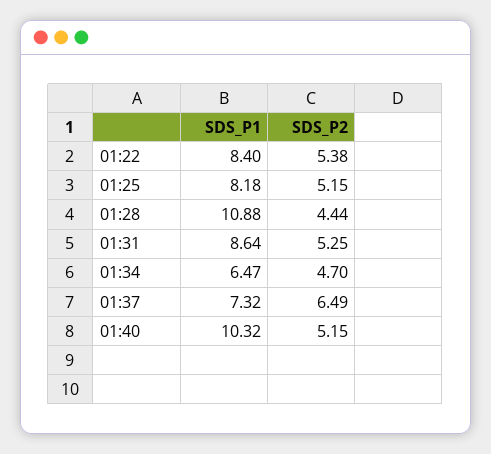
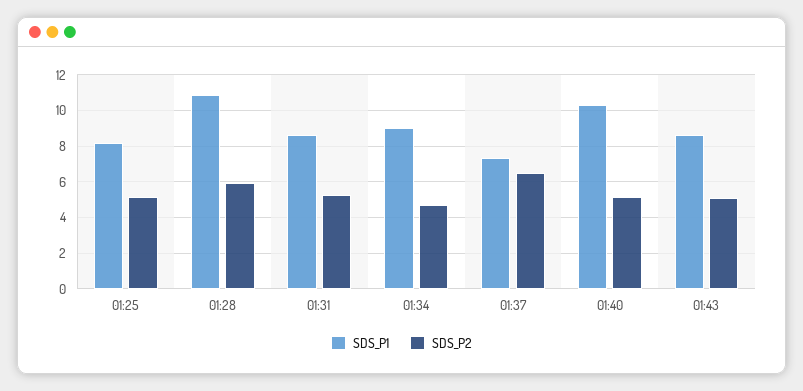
SDS_P1, 01:22: 8.4 -> none
SDS_P2, 01:22: 5.38 -> none
SDS_P2, 01:28: 4.44 -> 6
SDS_P1, 01:34: 6.47 -> 9
SDS_P1, 01:43: none -> 8.5
SDS_P2, 01:43: none -> 5

